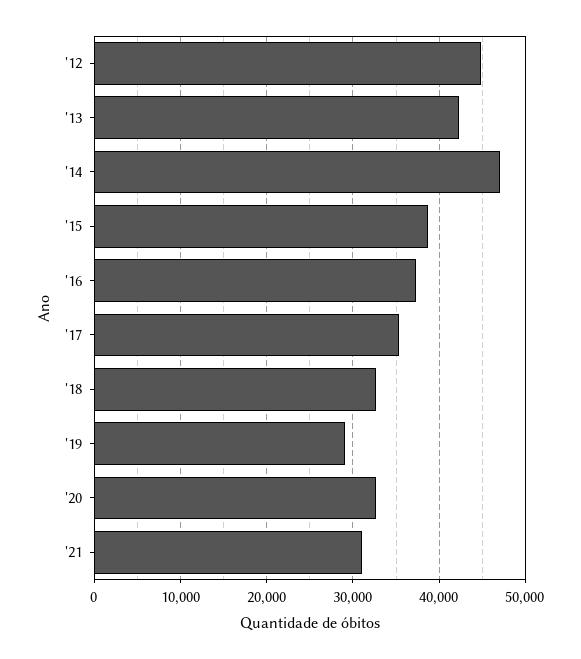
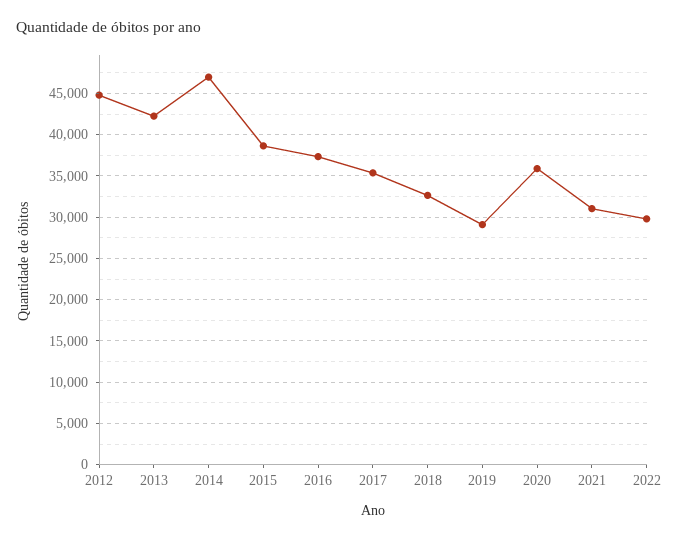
'20: 33000 -> 36000
2022: none -> 30000

